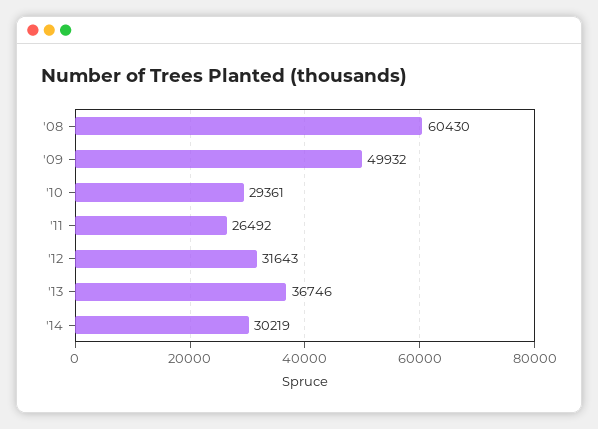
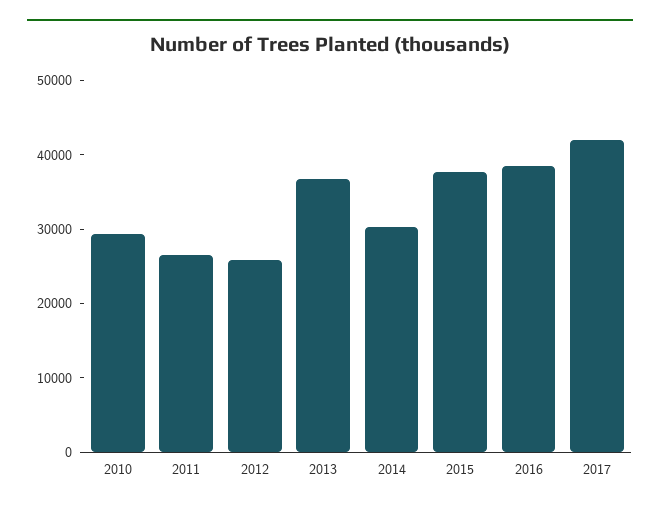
'08: 60430 -> none
'09: 49932 -> none
'12: 31643 -> 26000
2015: none -> 38000
2016: none -> 38000
2017: none -> 42000

